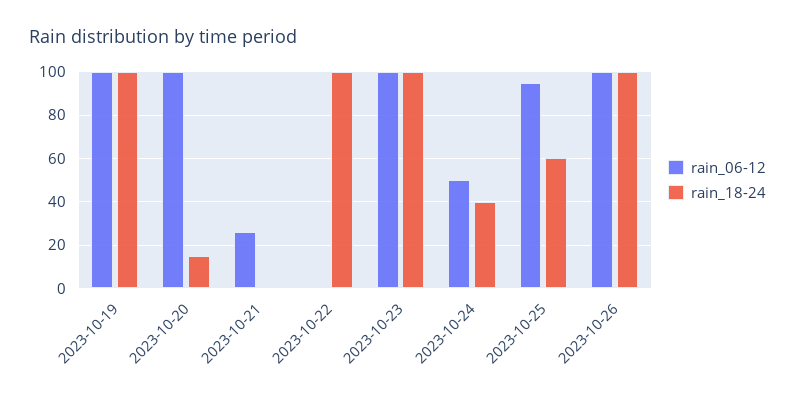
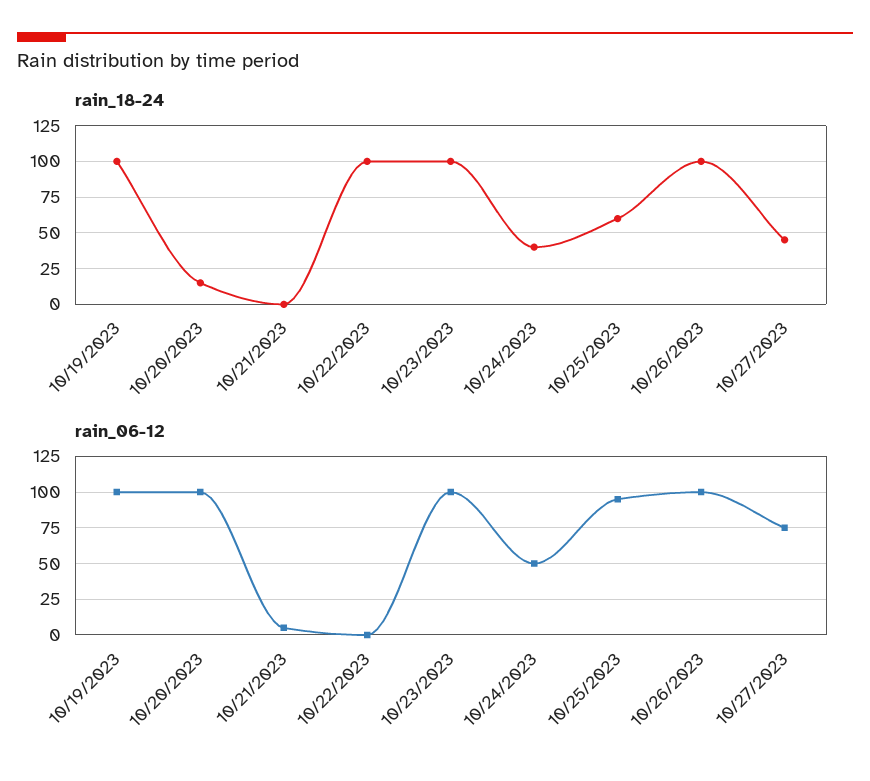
rain_06-12, 2023-10-21: 25 -> 5
rain_18-24, 10/27/2023: none -> 45
rain_06-12, 10/27/2023: none -> 75

